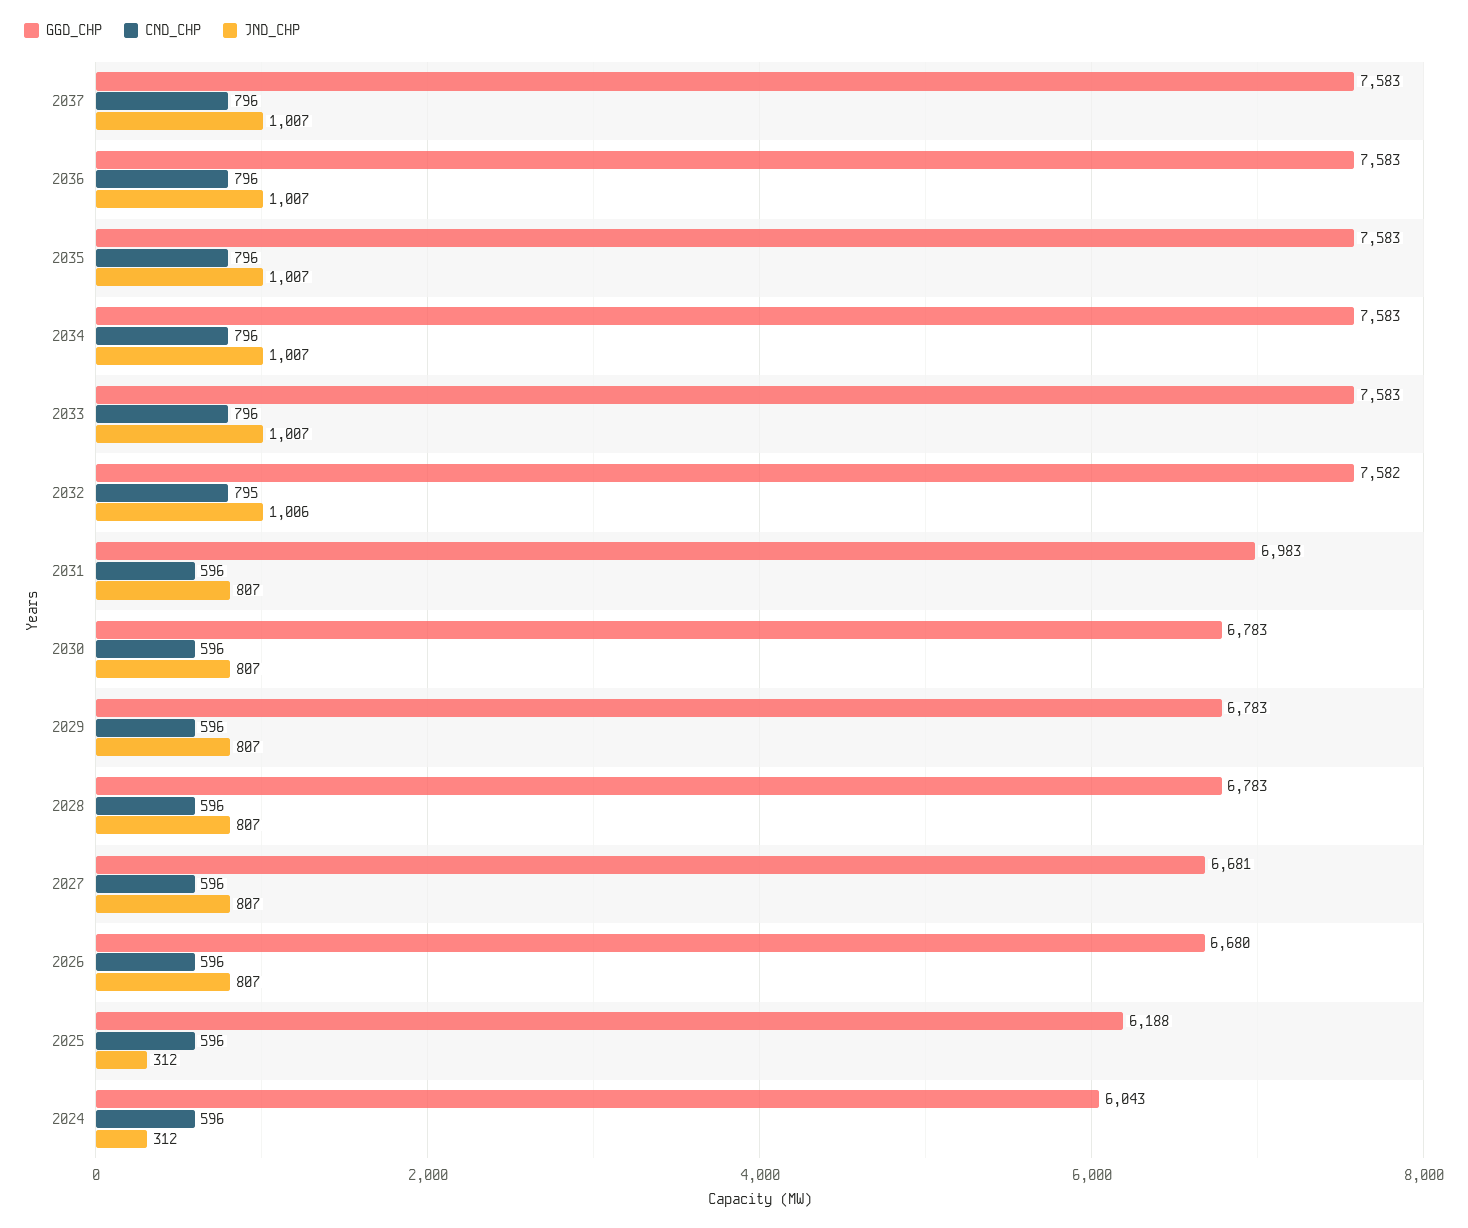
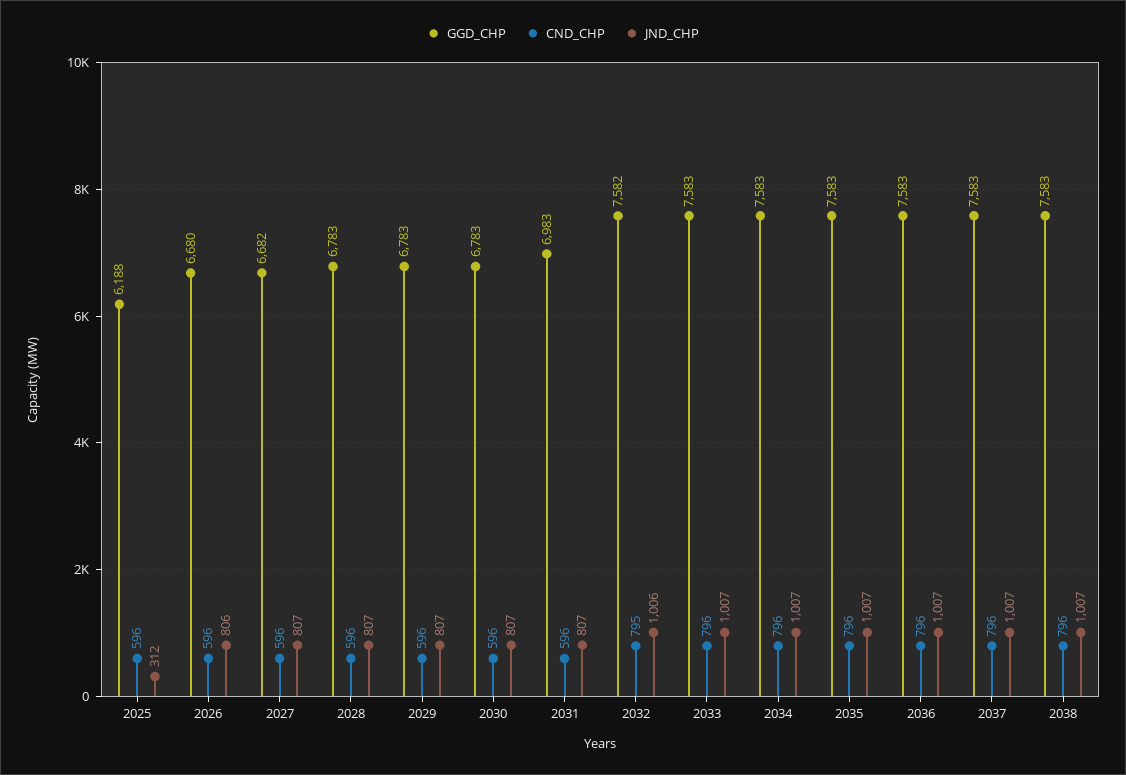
GGD_CHP, 2027: 6681 -> 6682
JND_CHP, 2026: 807 -> 806
GGD_CHP, 2024: 6043 -> none
CND_CHP, 2024: 596 -> none
JND_CHP, 2024: 312 -> none
GGD_CHP, 2038: none -> 7583
CND_CHP, 2038: none -> 796
JND_CHP, 2038: none -> 1007

